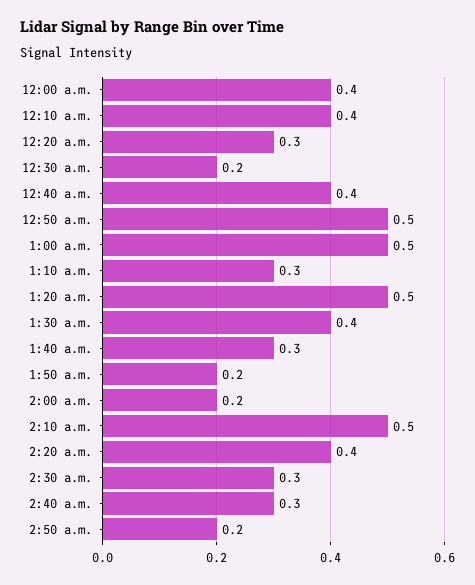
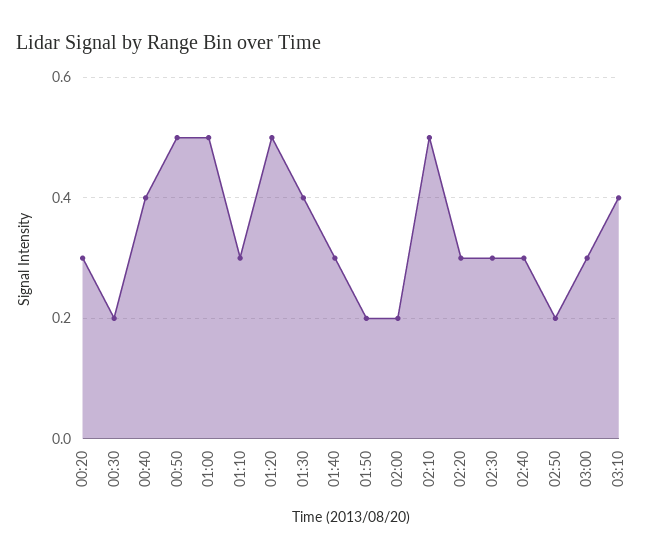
12:00 a.m.: 0.4 -> none
12:10 a.m.: 0.4 -> none
2:20 a.m.: 0.4 -> 0.3
03:00: none -> 0.3
03:10: none -> 0.4

